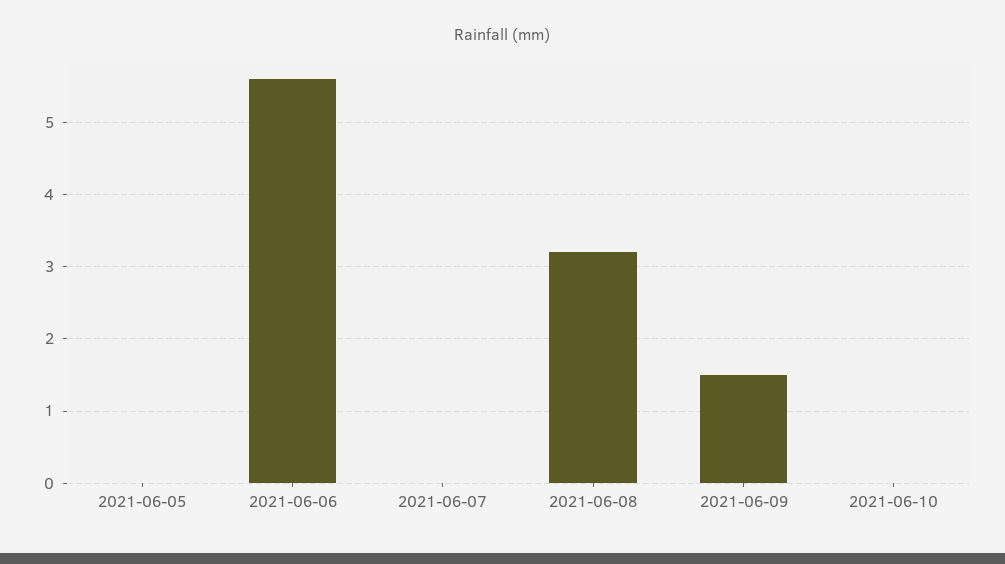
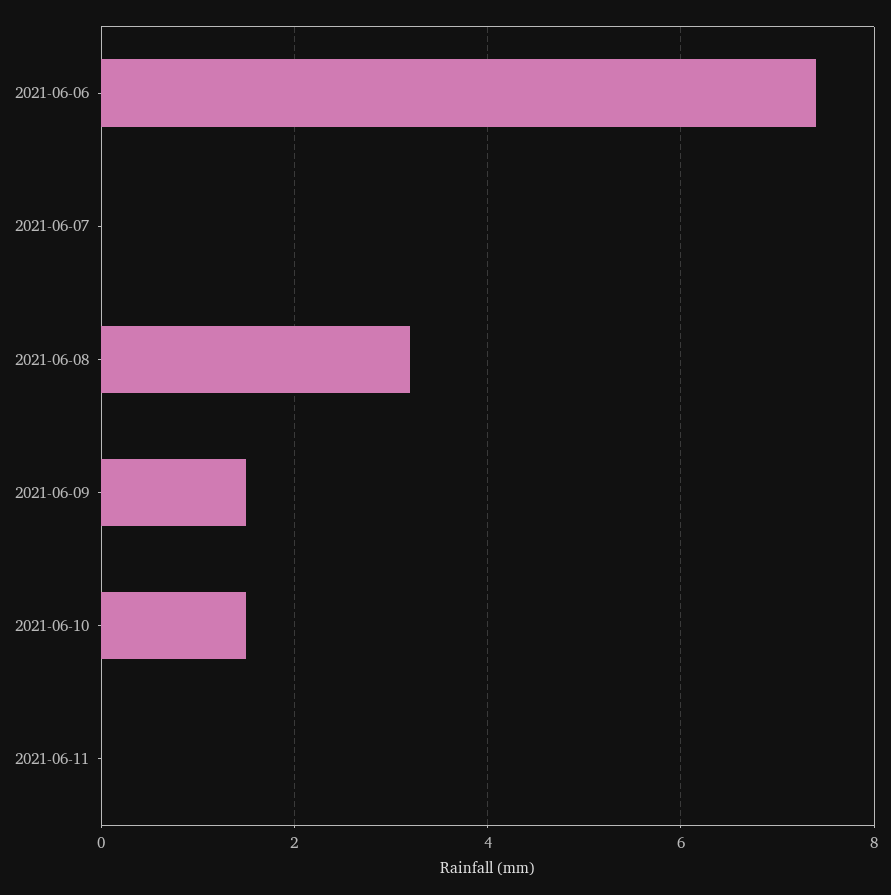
2021-06-05: 0 -> none
2021-06-06: 5.6 -> 7.5
2021-06-10: 0 -> 1.5
2021-06-11: none -> 0

